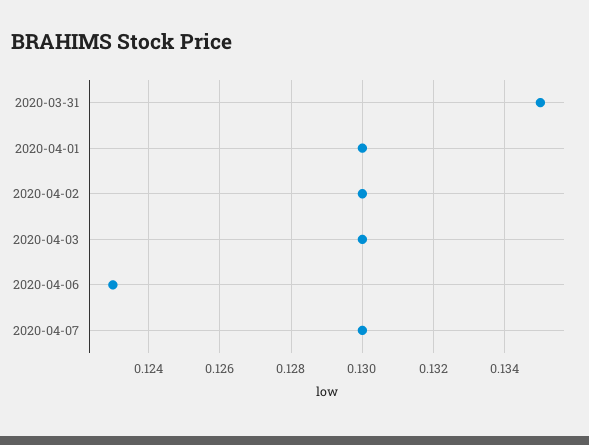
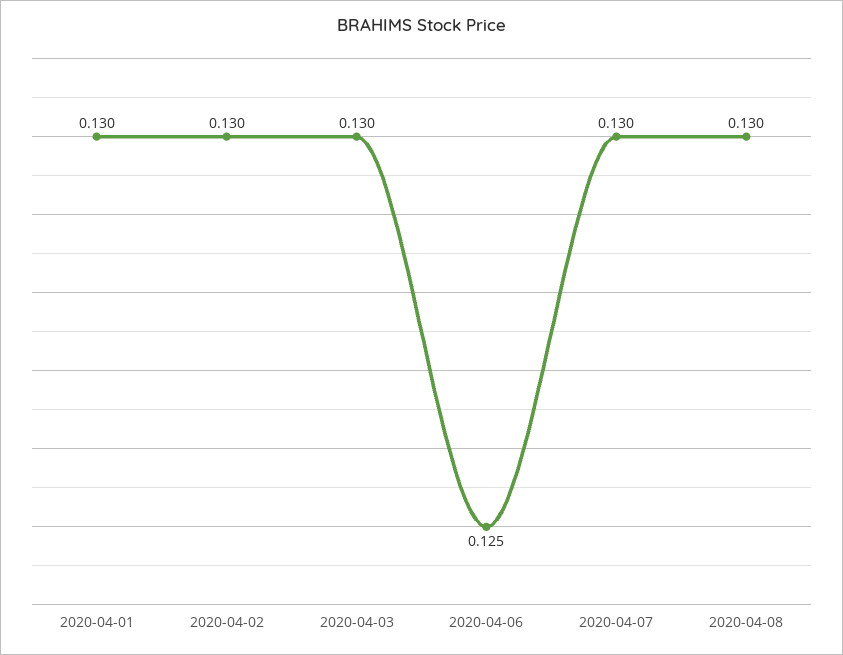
2020-03-31: 0.135 -> none
2020-04-06: 0.123 -> 0.125
2020-04-08: none -> 0.13

